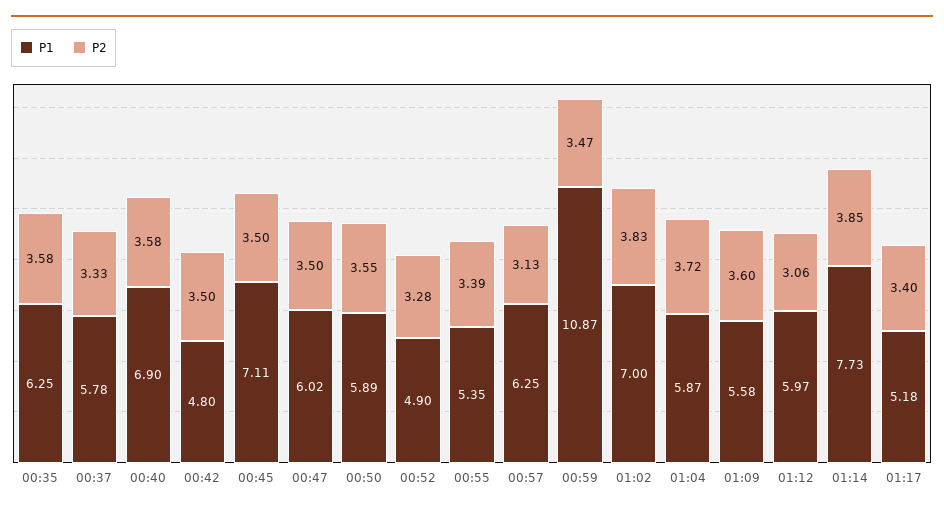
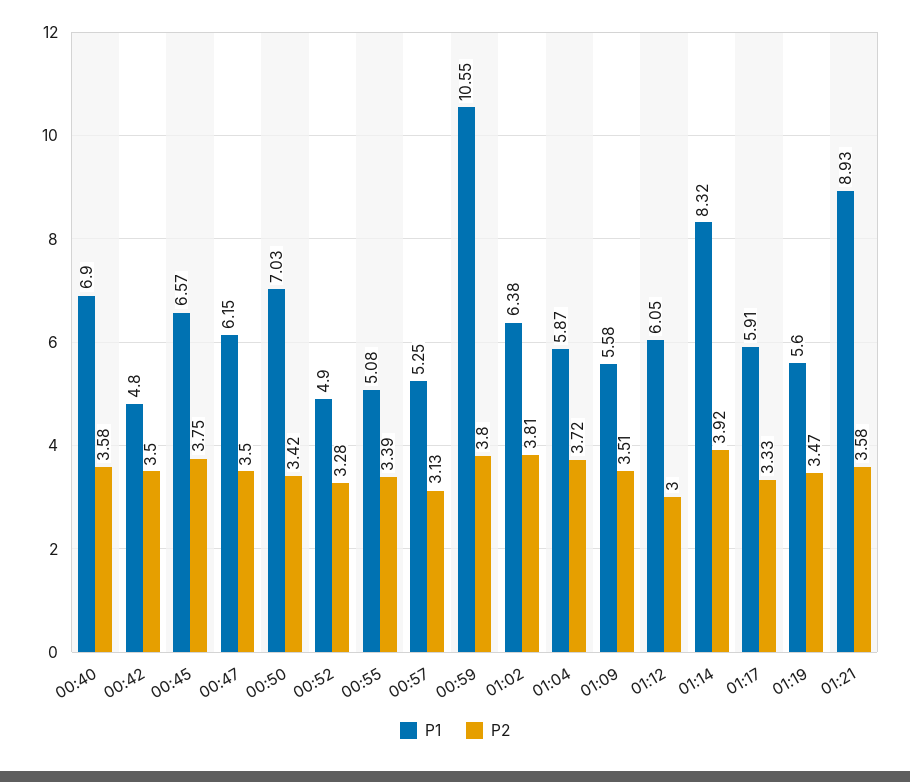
P1, 00:35: 6.25 -> none
P2, 00:35: 3.58 -> none
P1, 00:37: 5.78 -> none
P2, 00:37: 3.33 -> none
P1, 00:45: 7.11 -> 6.57
P2, 00:45: 3.5 -> 3.75
P1, 00:47: 6.02 -> 6.15
P1, 00:50: 5.89 -> 7.03
P2, 00:50: 3.55 -> 3.42
P1, 00:55: 5.35 -> 5.08
P1, 00:57: 6.25 -> 5.25
P1, 00:59: 10.87 -> 10.55
P2, 00:59: 3.47 -> 3.8
P1, 01:02: 7 -> 6.38
P2, 01:02: 3.83 -> 3.81
P2, 01:09: 3.6 -> 3.51
P1, 01:12: 5.97 -> 6.05
P2, 01:12: 3.06 -> 3
P1, 01:14: 7.73 -> 8.32
P2, 01:14: 3.85 -> 3.92
P1, 01:17: 5.18 -> 5.91
P2, 01:17: 3.4 -> 3.33
P1, 01:19: none -> 5.6
P2, 01:19: none -> 3.47
P1, 01:21: none -> 8.93
P2, 01:21: none -> 3.58

